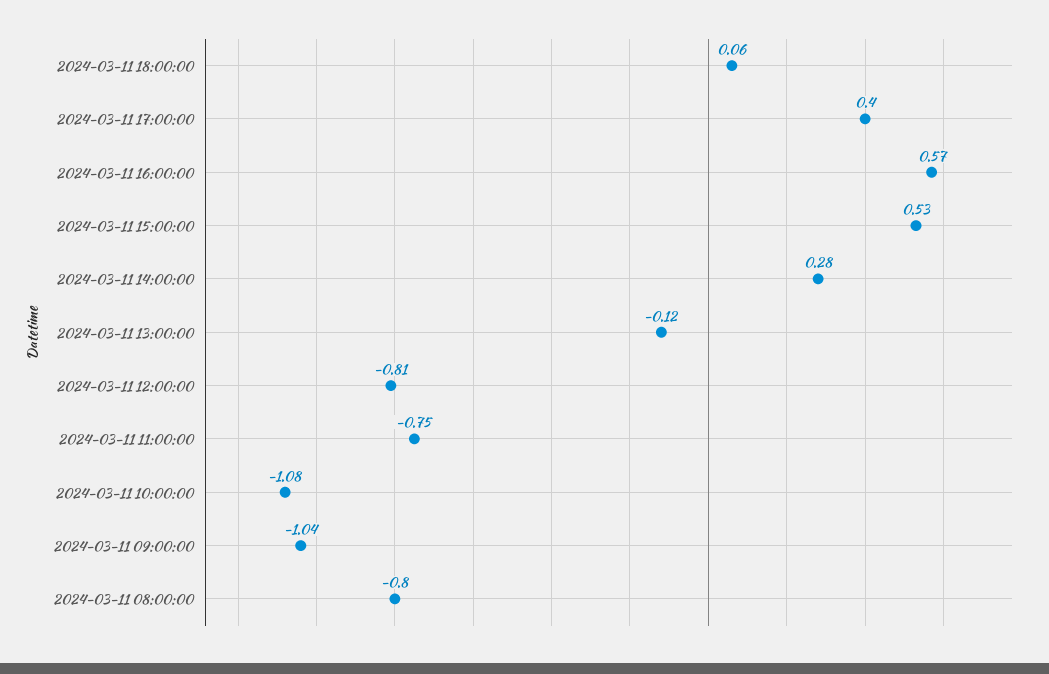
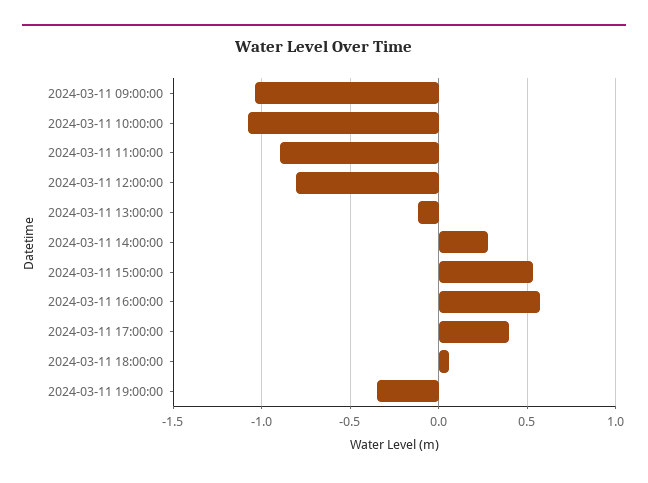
2024-03-11 11:00:00: -0.75 -> -0.9
2024-03-11 08:00:00: -0.8 -> none
2024-03-11 19:00:00: none -> -0.35

